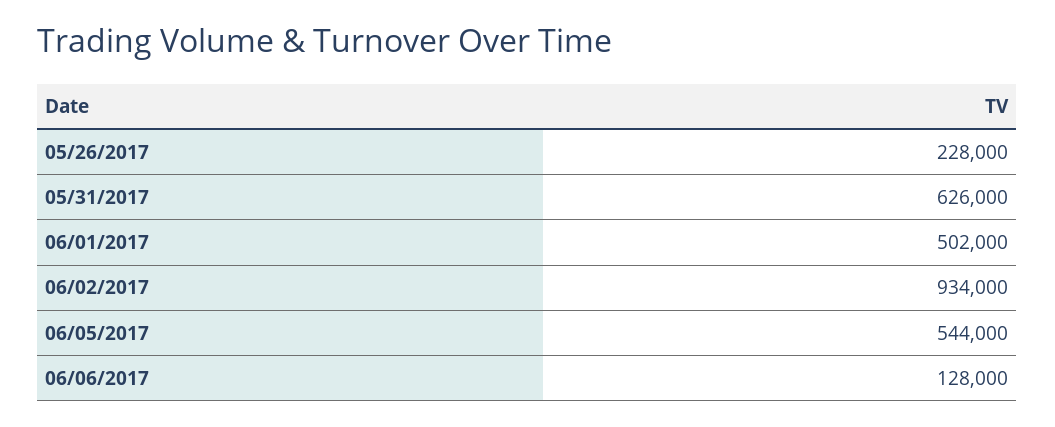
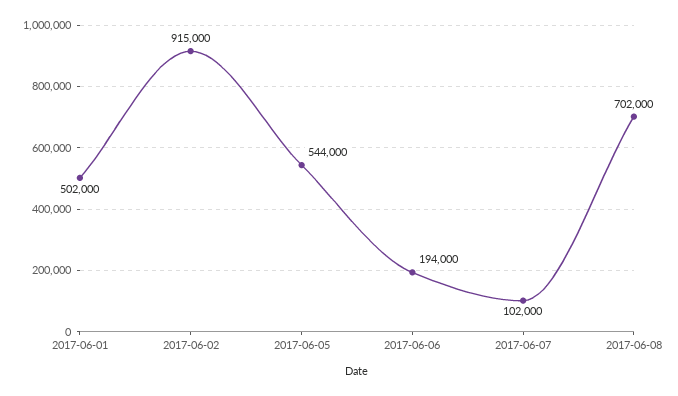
05/26/2017: 228000 -> none
05/31/2017: 626000 -> none
06/02/2017: 934000 -> 915000
06/06/2017: 128000 -> 194000
2017-06-07: none -> 102000
2017-06-08: none -> 702000

